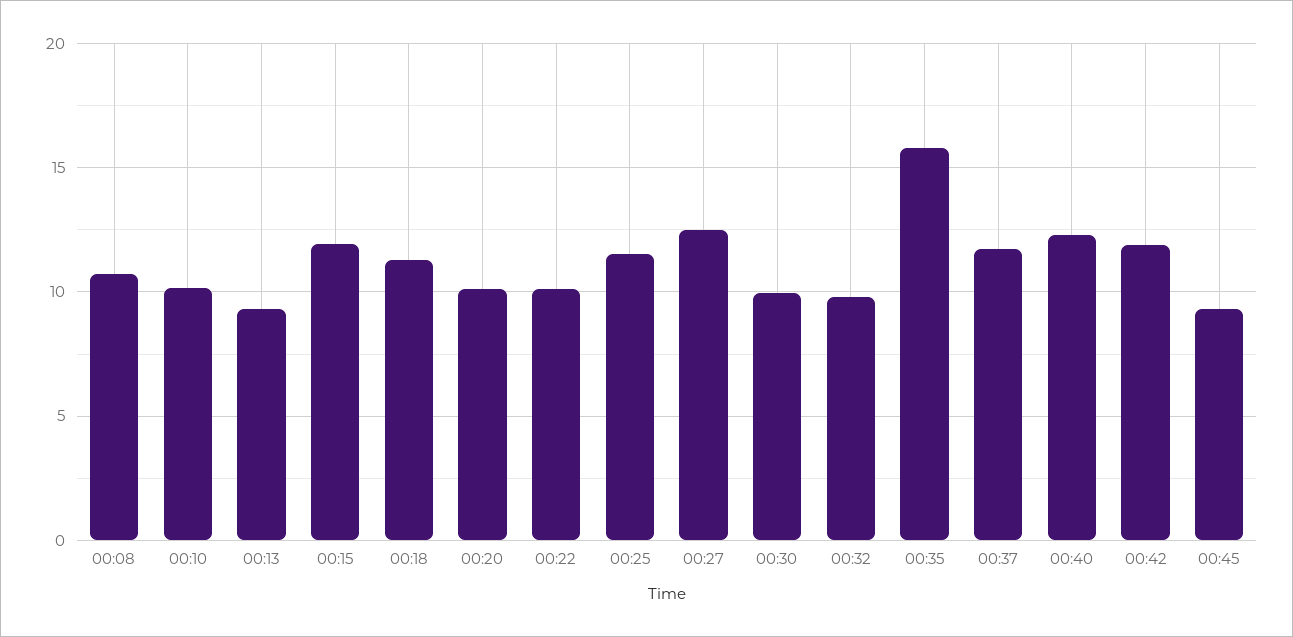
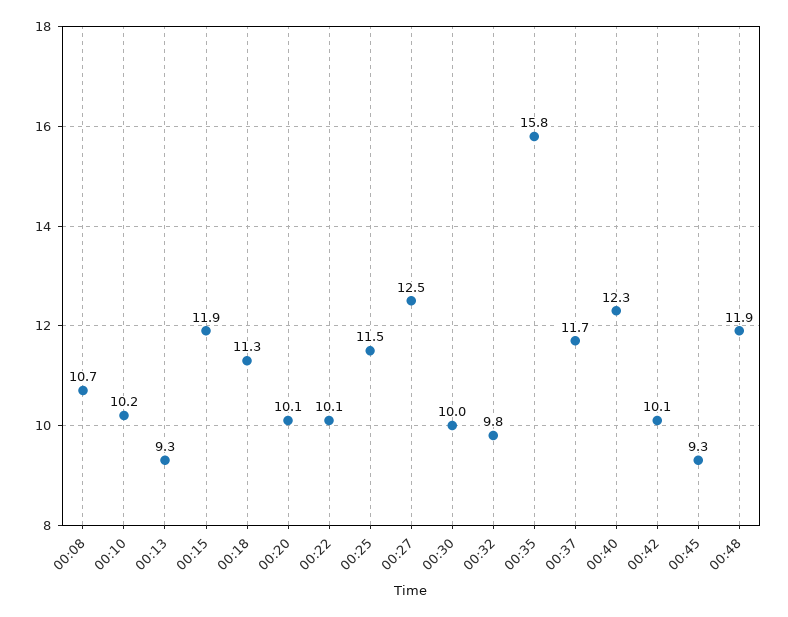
00:42: 12 -> 10.1
00:48: none -> 11.9

